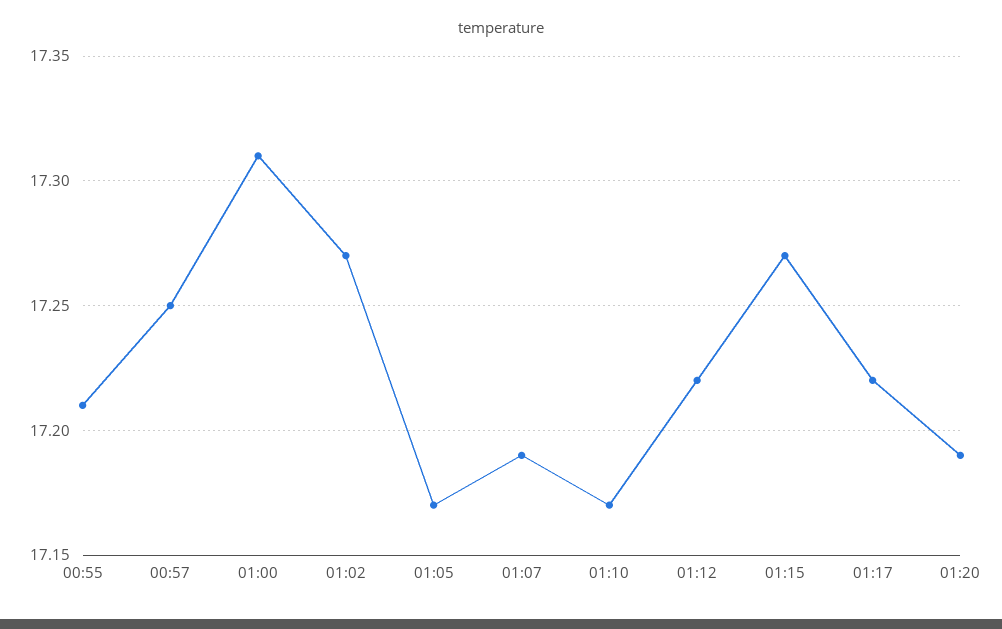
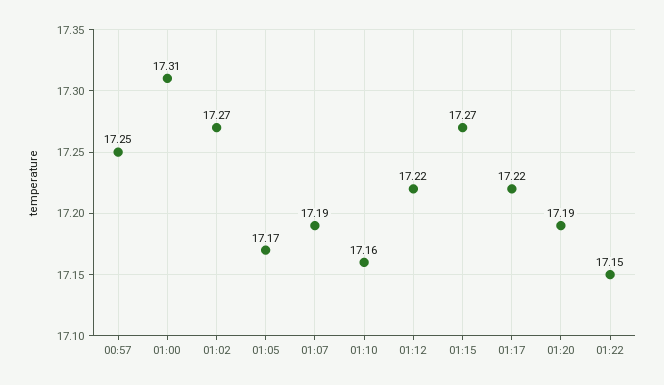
00:55: 17.21 -> none
01:10: 17.17 -> 17.16
01:22: none -> 17.15

